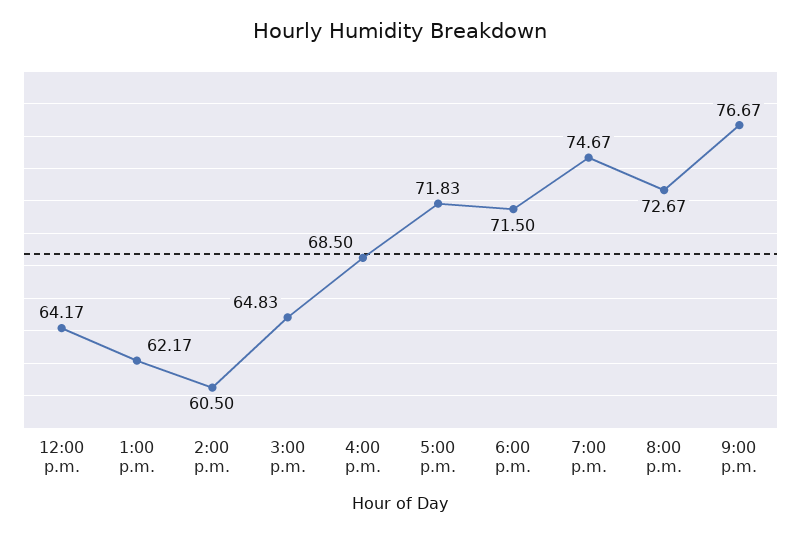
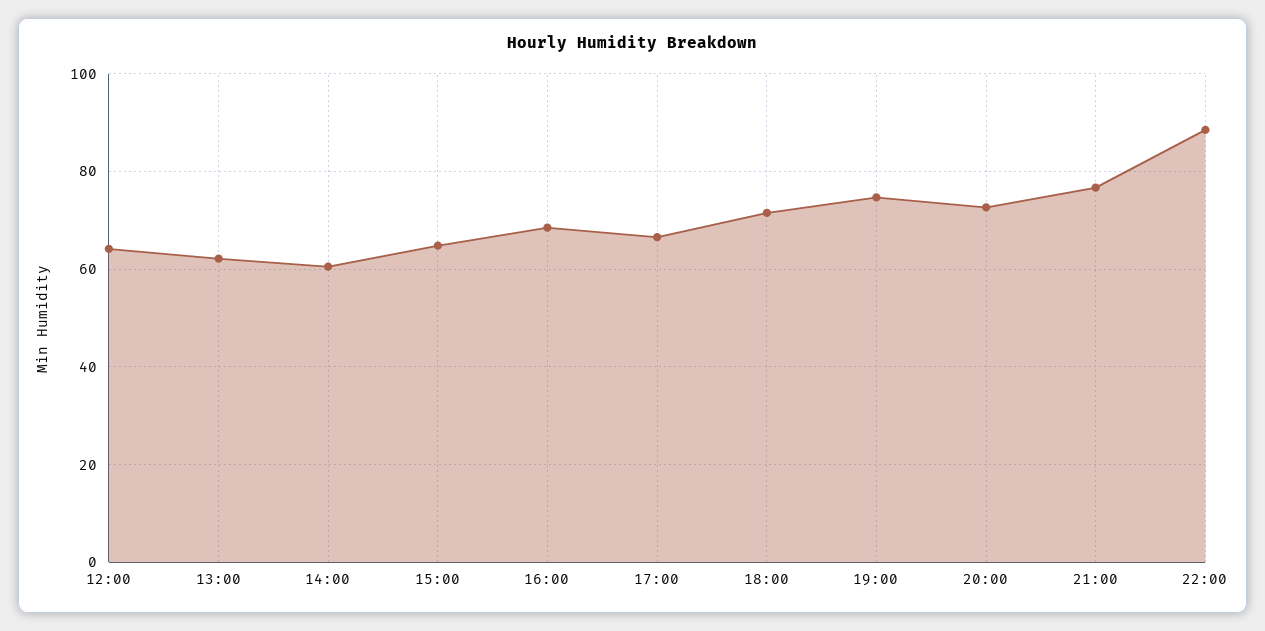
5:00 p.m.: 71.83 -> 66
22:00: none -> 88

